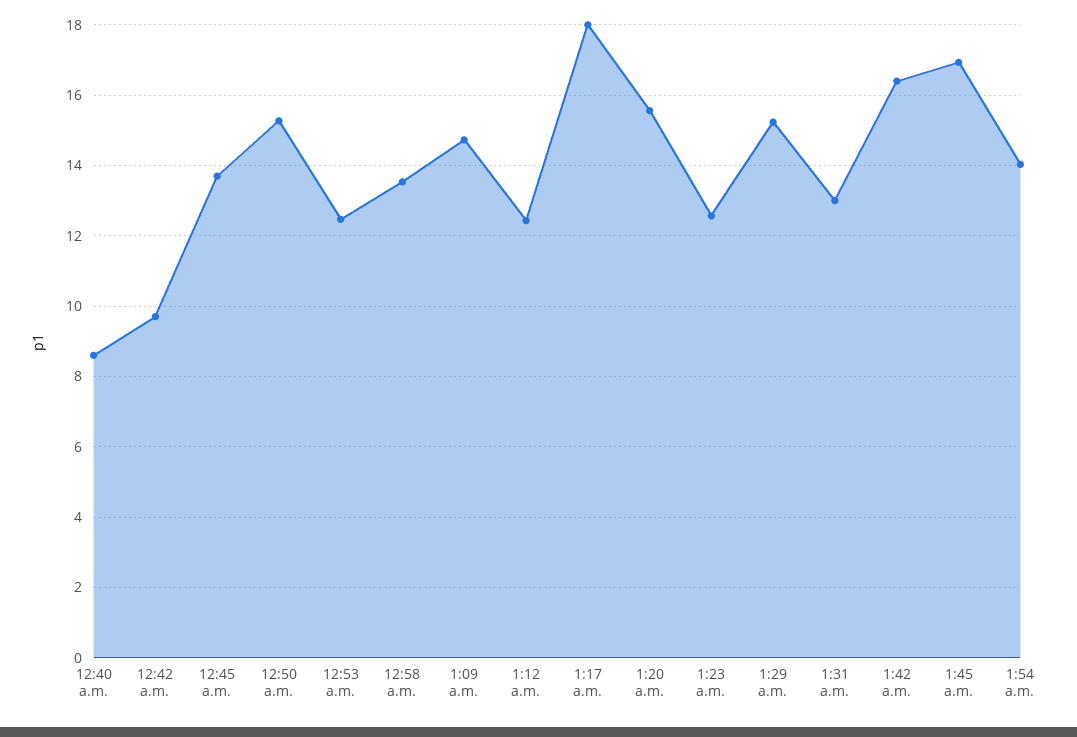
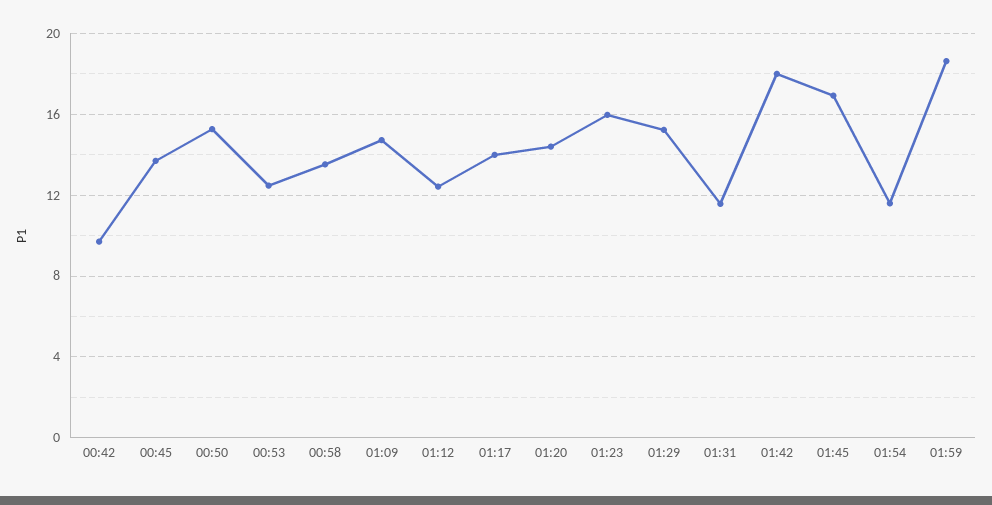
12:40 a.m.: 8.6 -> none
1:17 a.m.: 18 -> 14
1:20 a.m.: 15.6 -> 14.5
1:23 a.m.: 12.6 -> 16
1:31 a.m.: 13 -> 11.5
1:42 a.m.: 16.4 -> 18
1:54 a.m.: 14 -> 11.5
01:59: none -> 18.5

